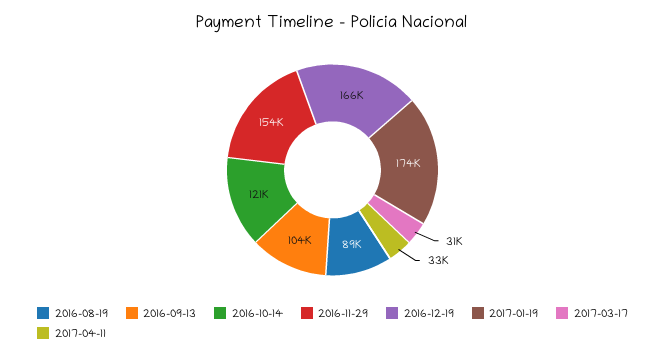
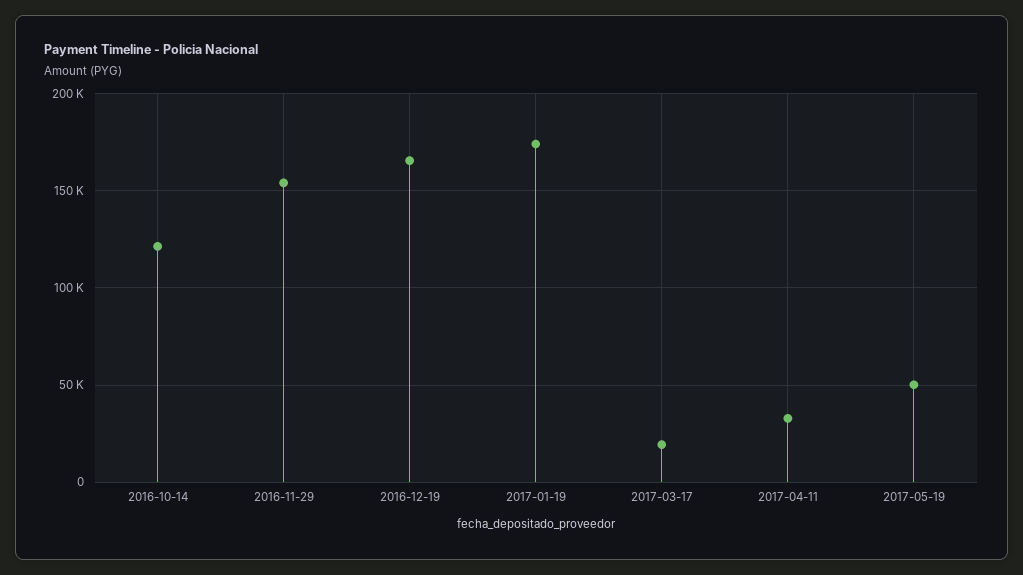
2016-08-19: 89000 -> none
2016-09-13: 104000 -> none
2017-03-17: 31000 -> 20000
2017-05-19: none -> 50000

